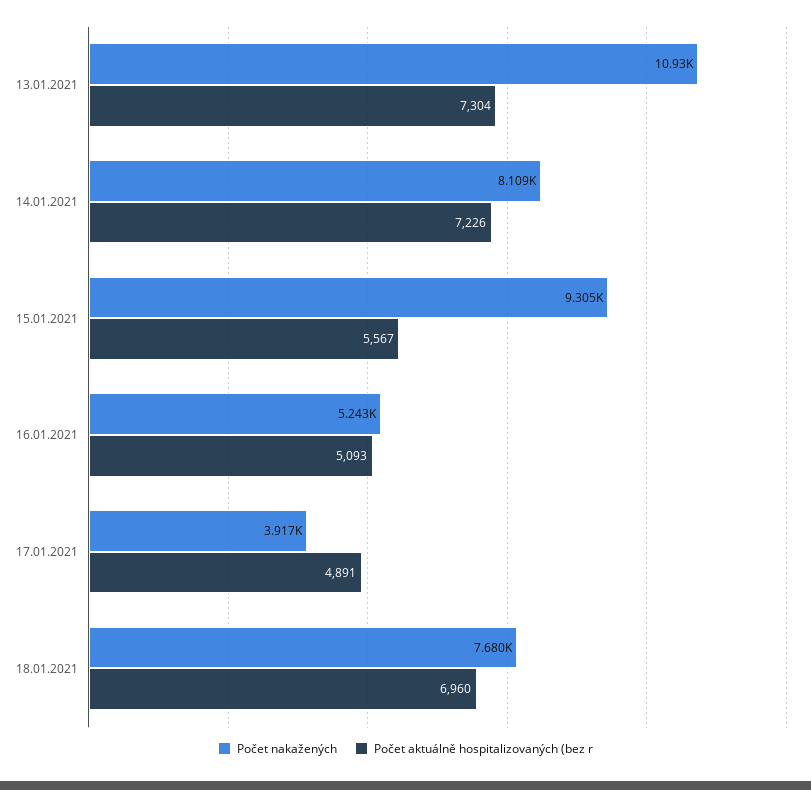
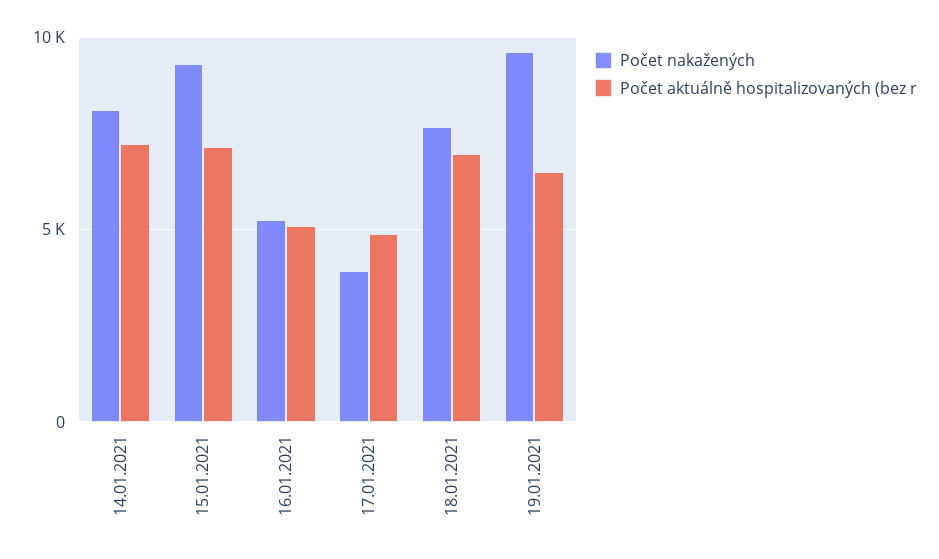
Počet nakažených, 13.01.2021: 10930 -> none
Počet aktuálně hospitalizovaných (bez r, 13.01.2021: 7304 -> none
Počet aktuálně hospitalizovaných (bez r, 15.01.2021: 5567 -> 7000
Počet nakažených, 19.01.2021: none -> 9500
Počet aktuálně hospitalizovaných (bez r, 19.01.2021: none -> 6500

